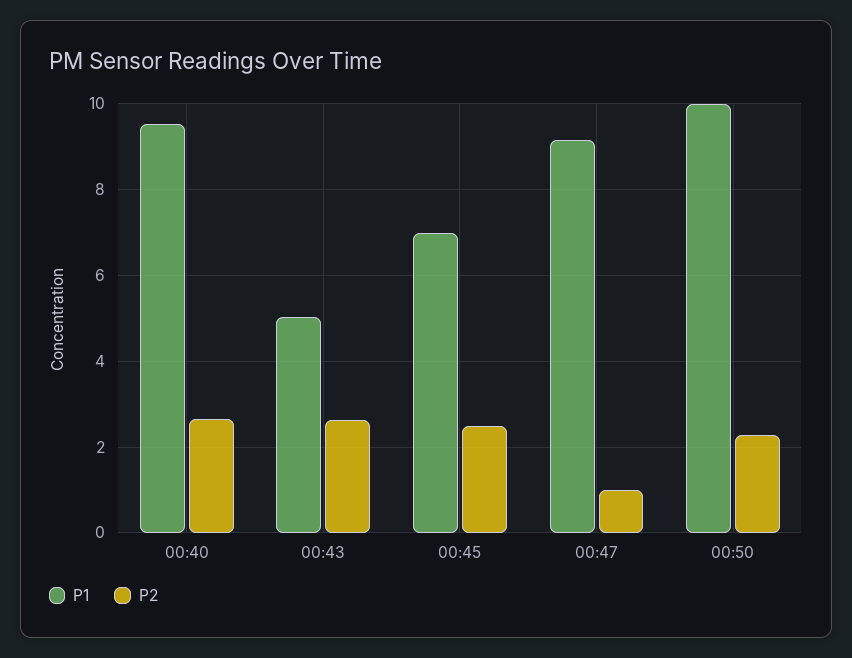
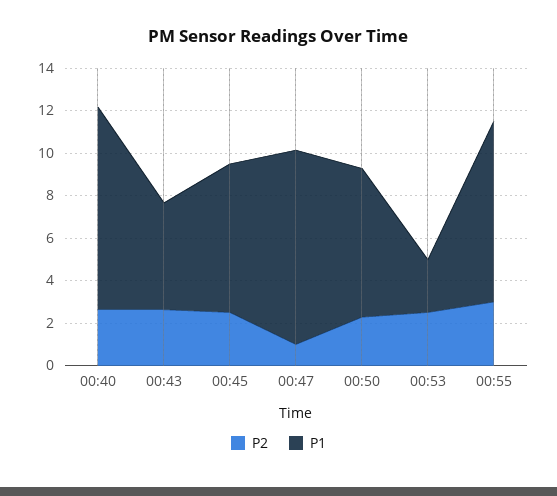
P1, 00:50: 10 -> 7
P2, 00:53: none -> 2.5
P1, 00:53: none -> 2.5
P2, 00:55: none -> 3
P1, 00:55: none -> 8.5

